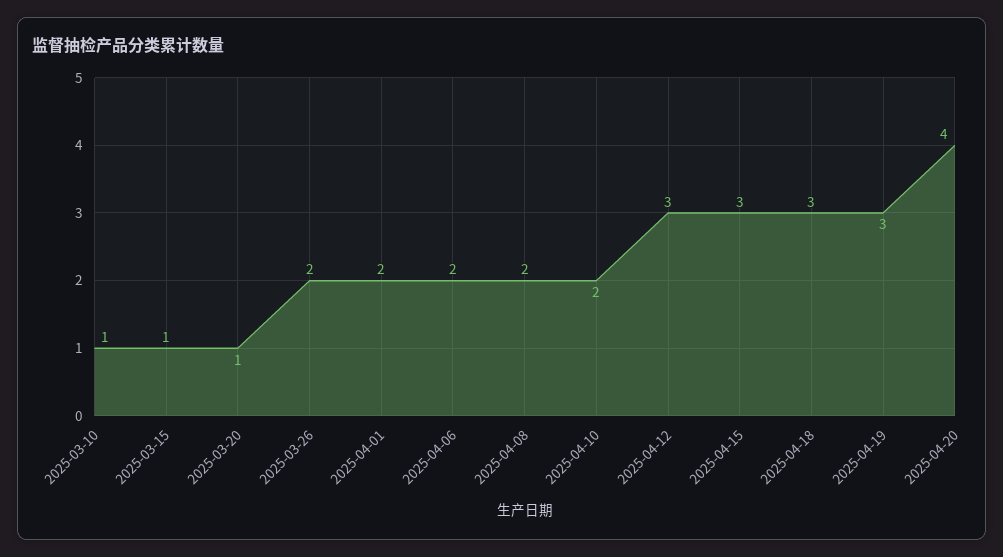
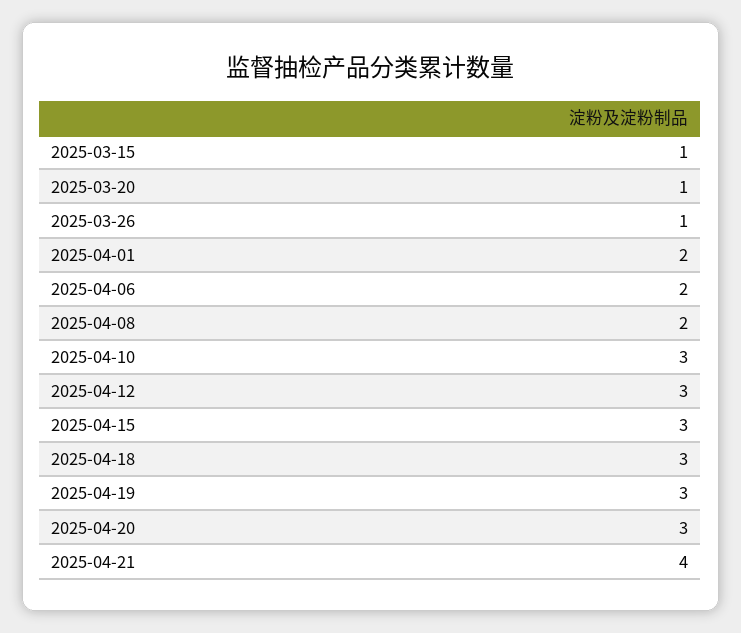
2025-03-10: 1 -> none
2025-03-26: 2 -> 1
2025-04-10: 2 -> 3
2025-04-20: 4 -> 3
2025-04-21: none -> 4

